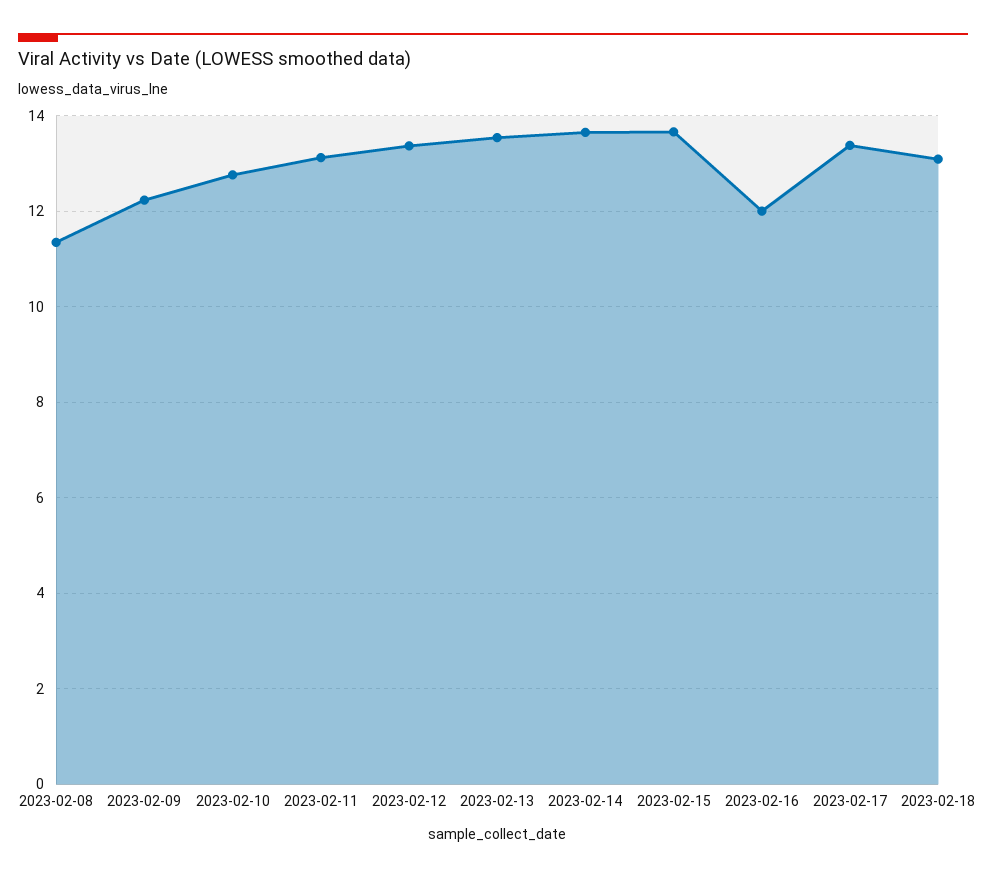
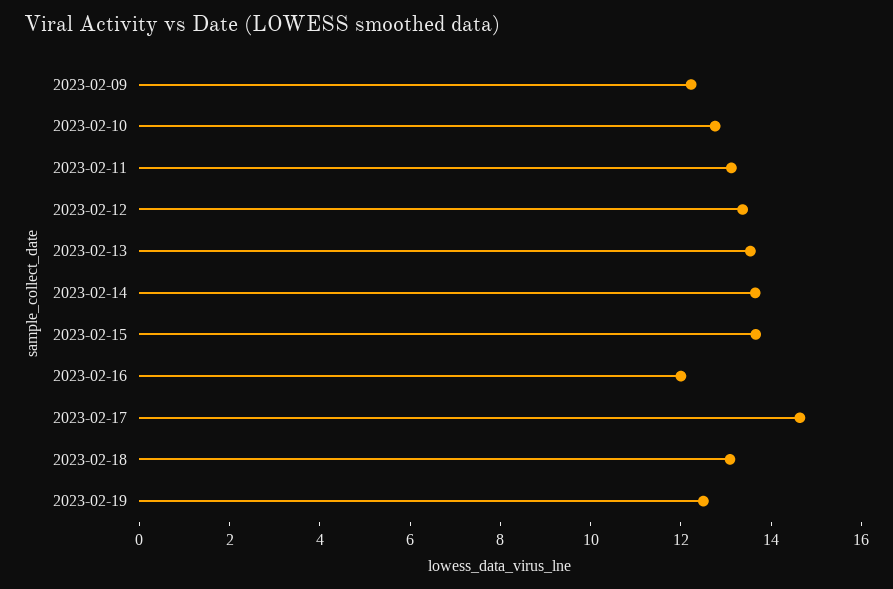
2023-02-08: 11.4 -> none
2023-02-17: 13.4 -> 14.5
2023-02-19: none -> 12.5

